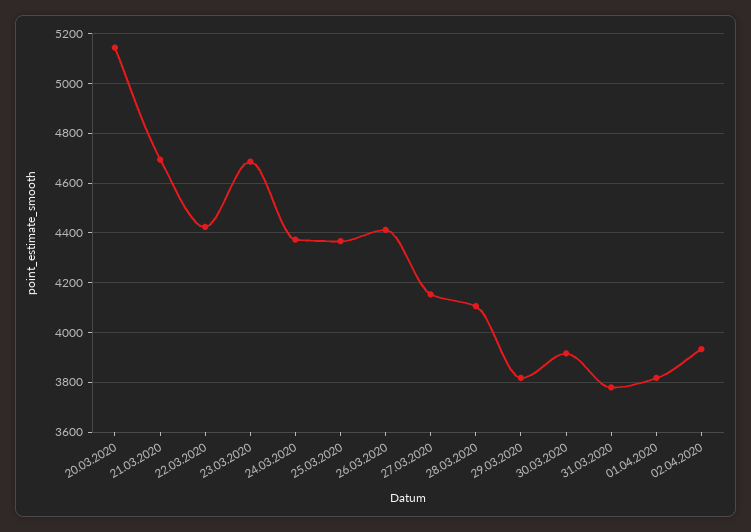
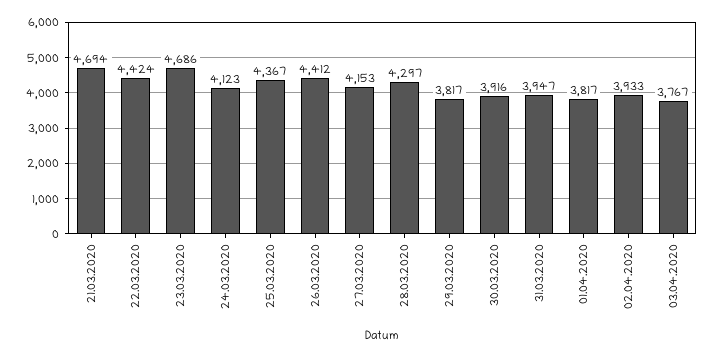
20.03.2020: 5150 -> none
24.03.2020: 4375 -> 4123
28.03.2020: 4100 -> 4297
31.03.2020: 3775 -> 3947
03.04.2020: none -> 3767

